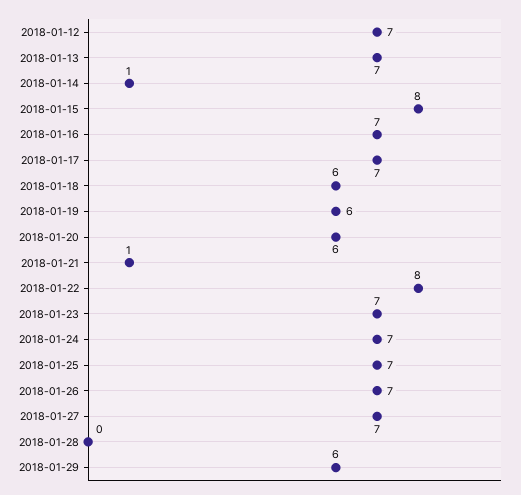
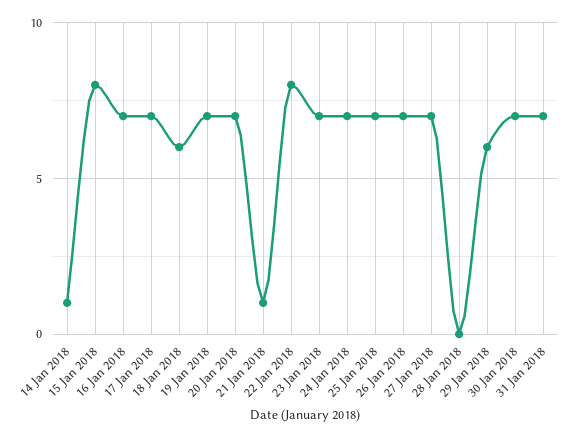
2018-01-12: 7 -> none
2018-01-13: 7 -> none
2018-01-19: 6 -> 7
2018-01-20: 6 -> 7
30 Jan 2018: none -> 7
31 Jan 2018: none -> 7

